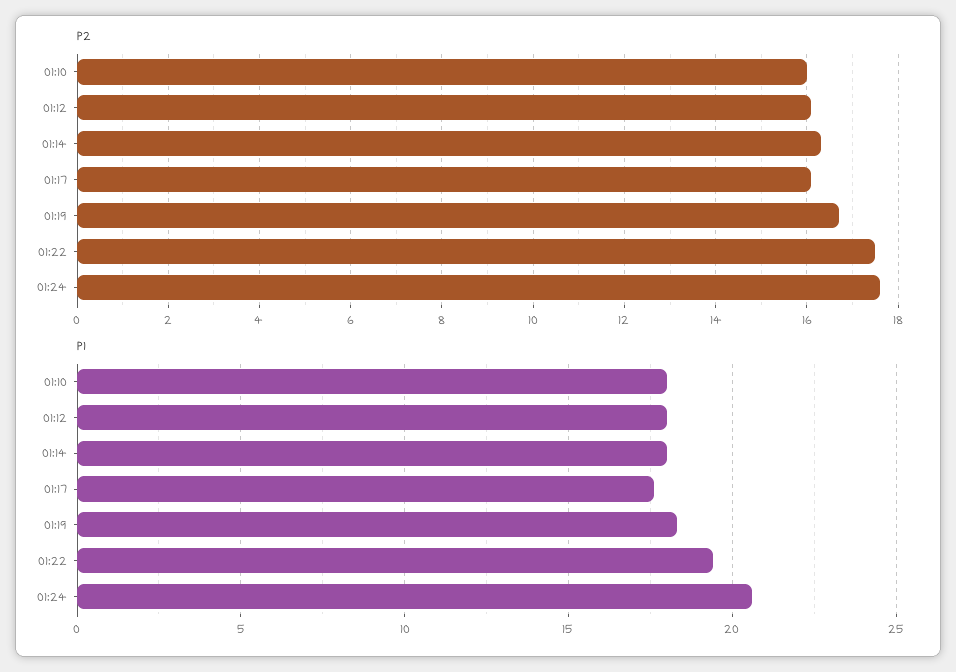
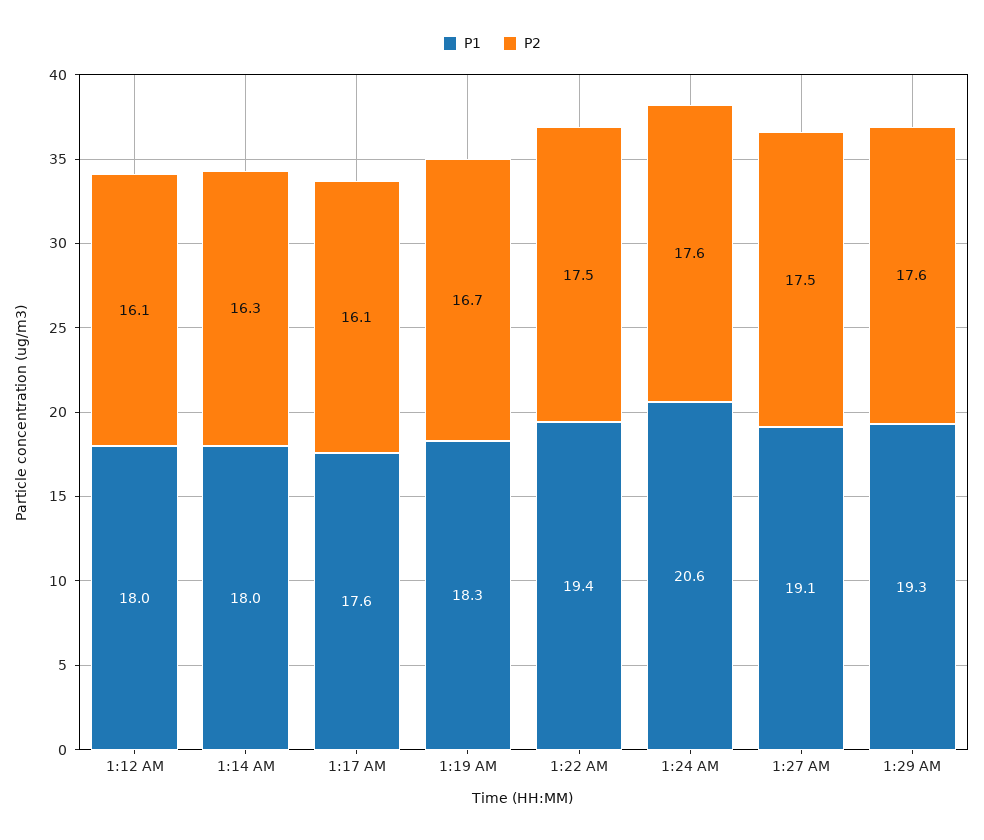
P2, 01:10: 16 -> none
P1, 01:10: 18 -> none
P1, 1:27 AM: none -> 19.1
P2, 1:27 AM: none -> 17.5
P1, 1:29 AM: none -> 19.3
P2, 1:29 AM: none -> 17.6

